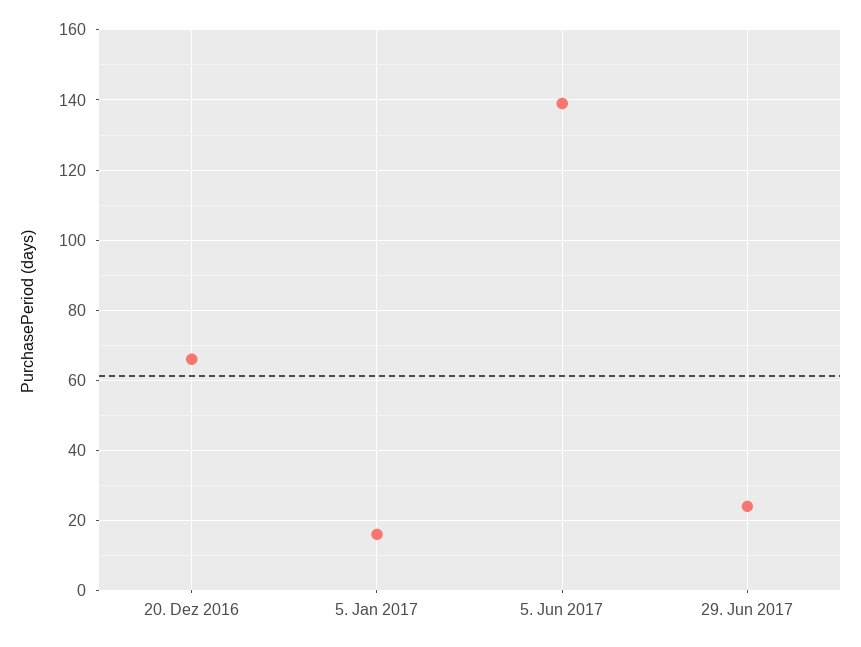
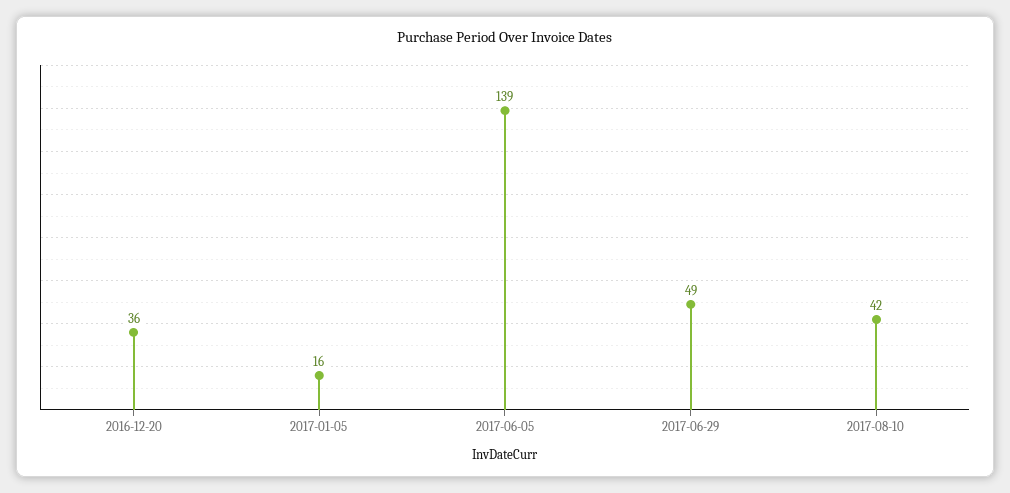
20. Dez 2016: 65 -> 36
29. Jun 2017: 25 -> 49
2017-08-10: none -> 42

